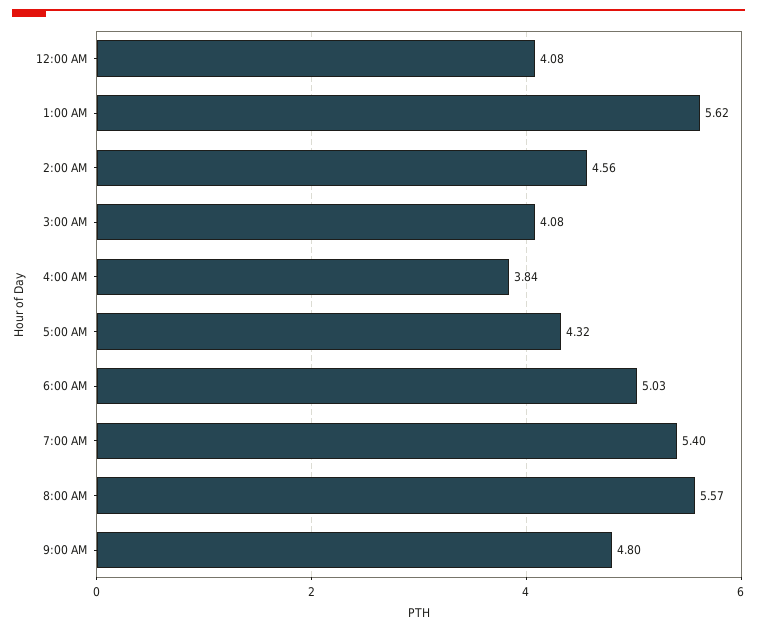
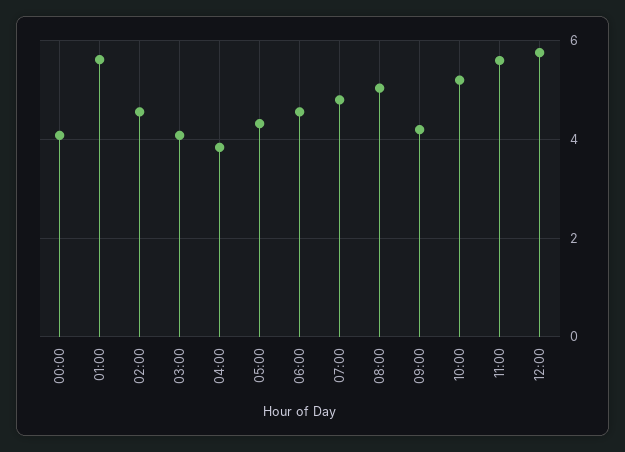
6:00 AM: 5.03 -> 4.6
7:00 AM: 5.4 -> 4.8
8:00 AM: 5.57 -> 5
9:00 AM: 4.8 -> 4.2
10:00: none -> 5.2
11:00: none -> 5.6
12:00: none -> 5.8

